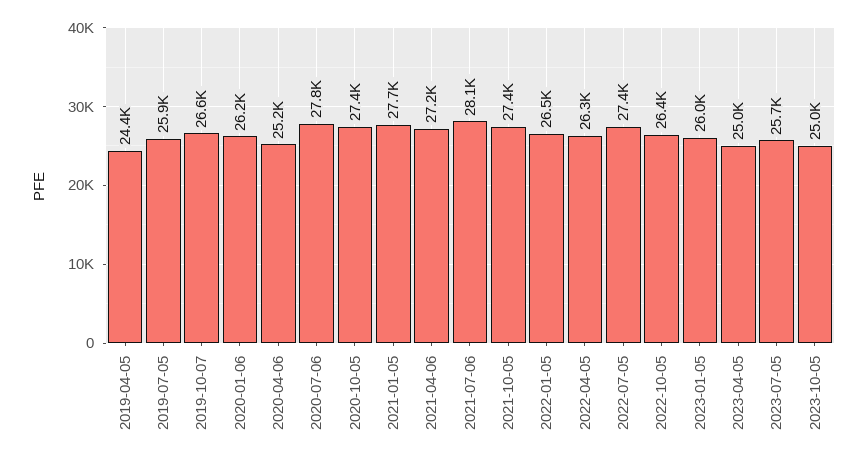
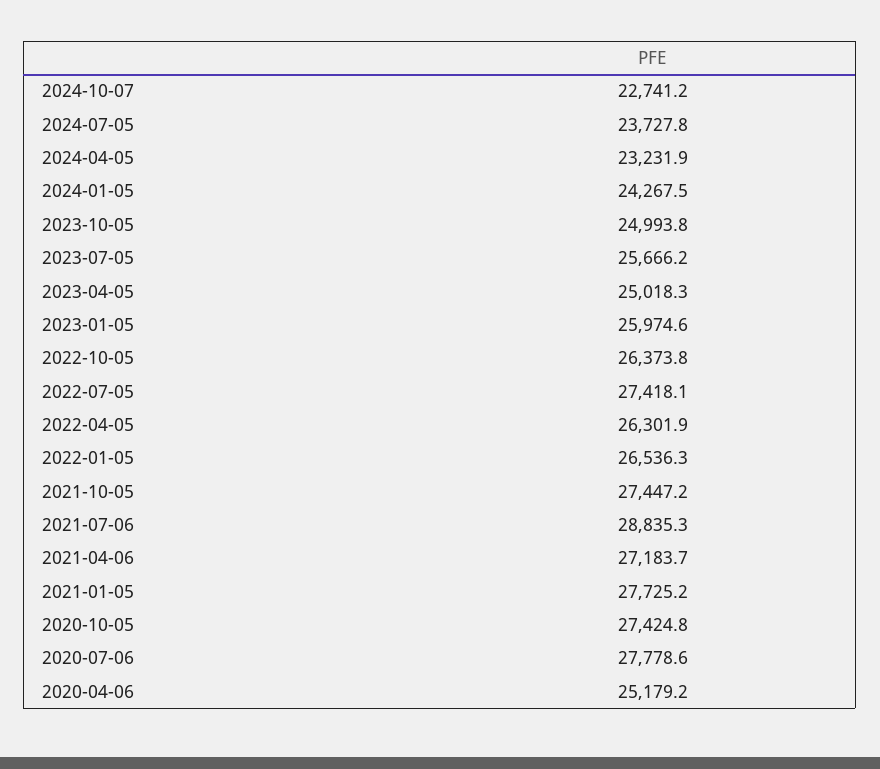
2019-04-05: 24400 -> none
2019-07-05: 25900 -> none
2019-10-07: 26600 -> none
2020-01-06: 26200 -> none
2021-07-06: 28100 -> 28835.3
2024-10-07: none -> 22741.2
2024-07-05: none -> 23727.8
2024-04-05: none -> 23231.9
2024-01-05: none -> 24267.5

